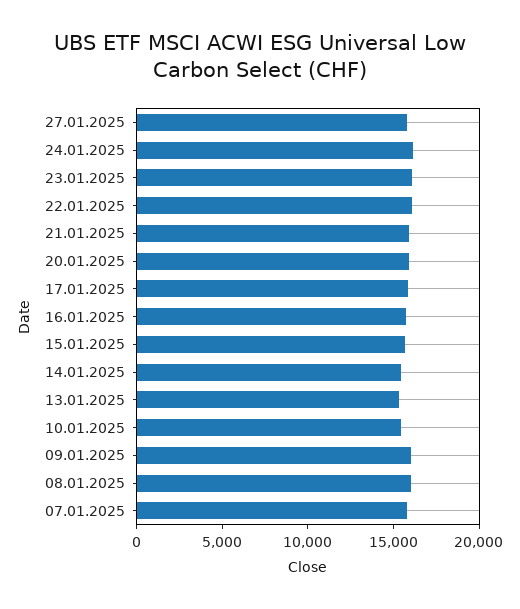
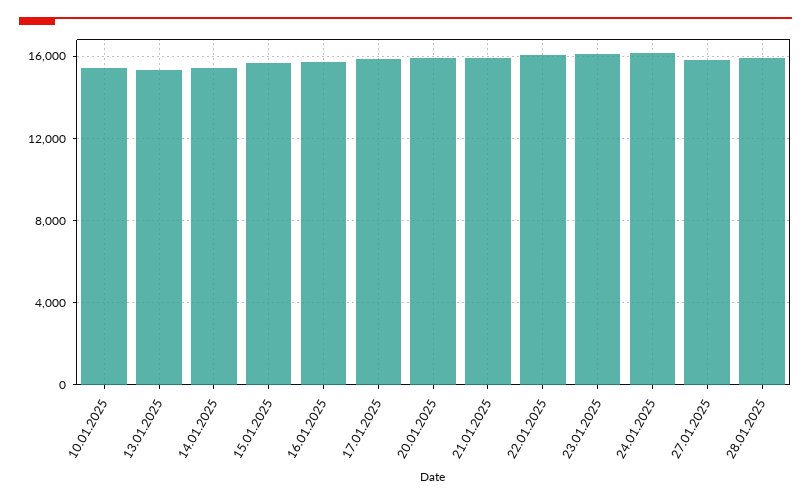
09.01.2025: 16000 -> none
08.01.2025: 16000 -> none
07.01.2025: 16000 -> none
28.01.2025: none -> 16000

